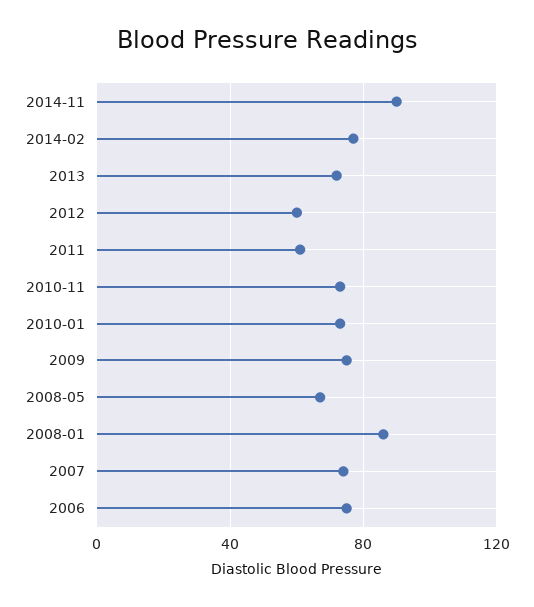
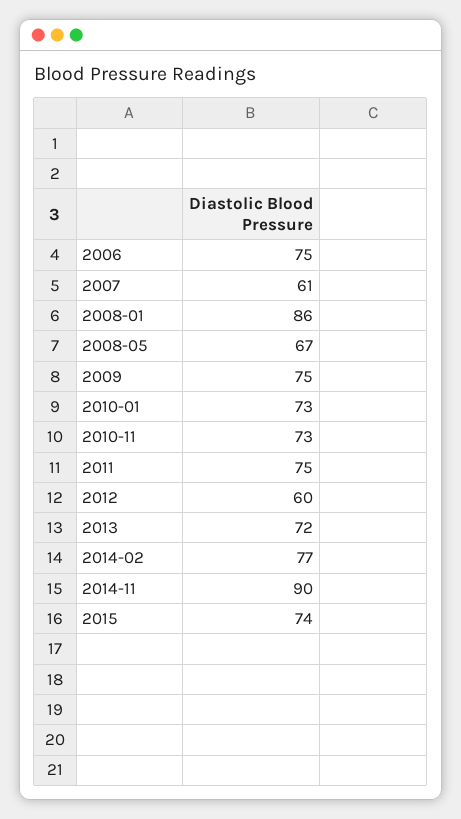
2011: 60 -> 75
2007: 75 -> 61
2015: none -> 74

